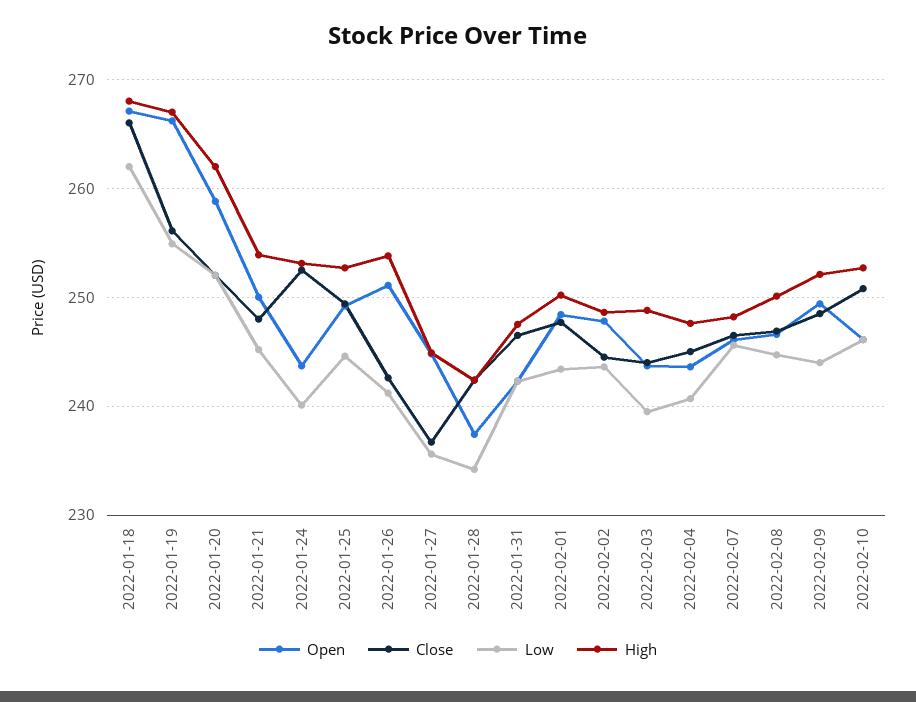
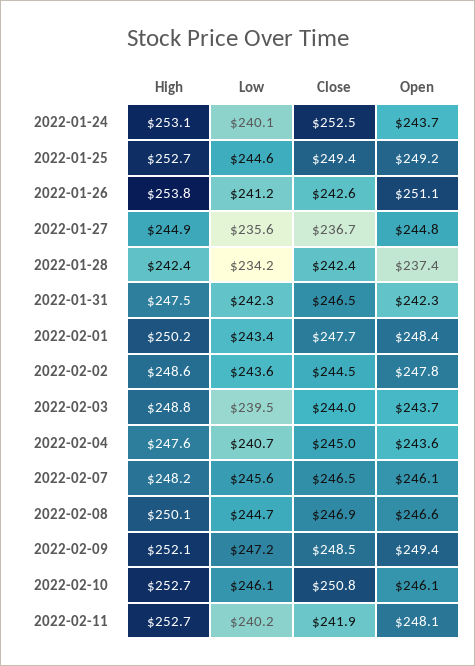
Open, 2022-01-18: 267 -> none
Close, 2022-01-18: 266 -> none
Low, 2022-01-18: 262 -> none
High, 2022-01-18: 268 -> none
Open, 2022-01-19: 266 -> none
Close, 2022-01-19: 256 -> none
Low, 2022-01-19: 255 -> none
High, 2022-01-19: 267 -> none
Open, 2022-01-20: 259 -> none
Close, 2022-01-20: 252 -> none
Low, 2022-01-20: 252 -> none
High, 2022-01-20: 262 -> none
Open, 2022-01-21: 250 -> none
Close, 2022-01-21: 248 -> none
Low, 2022-01-21: 245 -> none
High, 2022-01-21: 254 -> none
Low, 2022-02-09: 244 -> 247.2
High, 2022-02-11: none -> 252.7
Low, 2022-02-11: none -> 240.2
Close, 2022-02-11: none -> 241.9
Open, 2022-02-11: none -> 248.1

